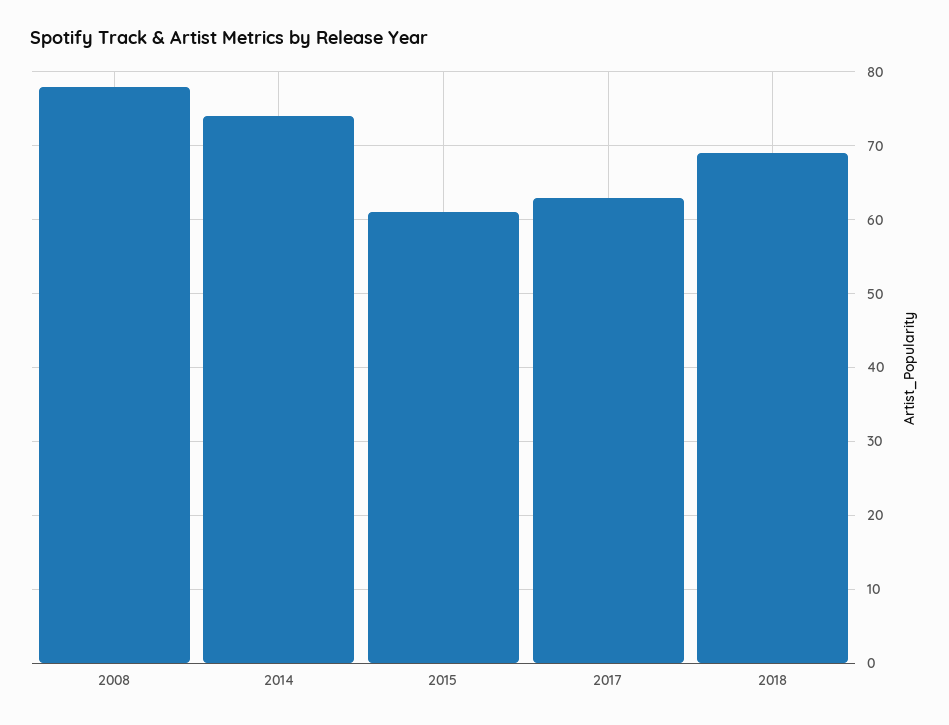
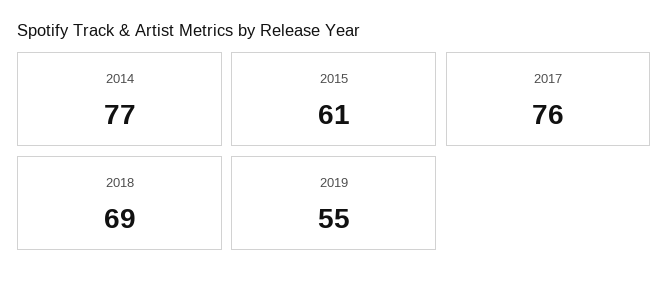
2008: 78 -> none
2014: 74 -> 77
2017: 63 -> 76
2019: none -> 55

